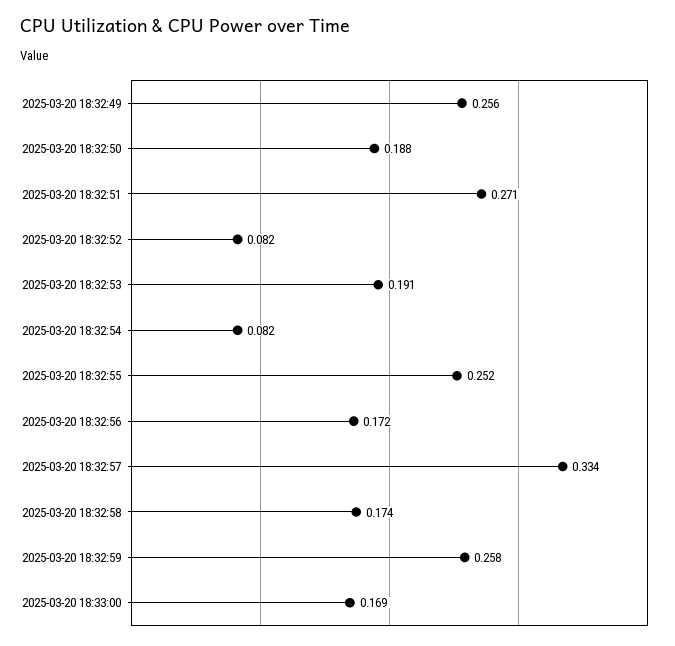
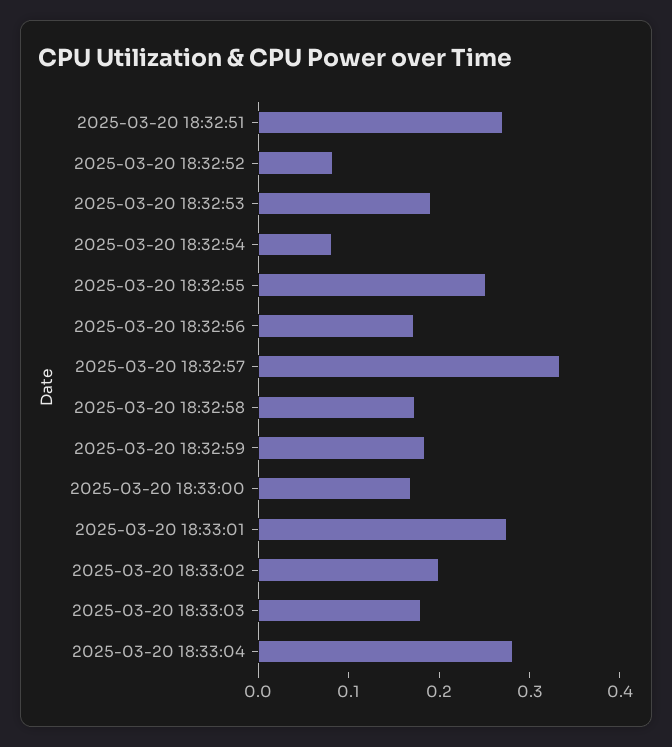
2025-03-20 18:32:49: 0.256 -> none
2025-03-20 18:32:50: 0.188 -> none
2025-03-20 18:32:59: 0.258 -> 0.18
2025-03-20 18:33:01: none -> 0.28
2025-03-20 18:33:02: none -> 0.2
2025-03-20 18:33:03: none -> 0.18
2025-03-20 18:33:04: none -> 0.28

